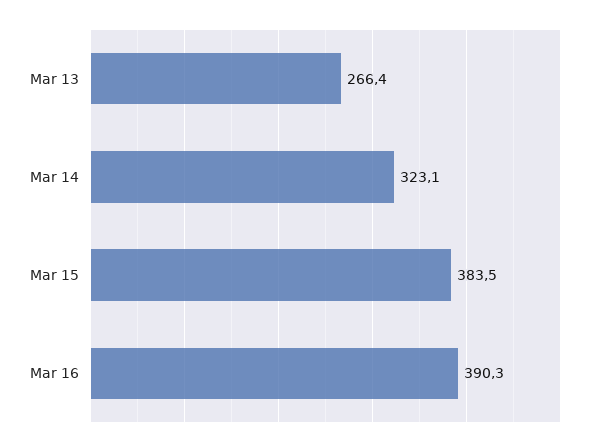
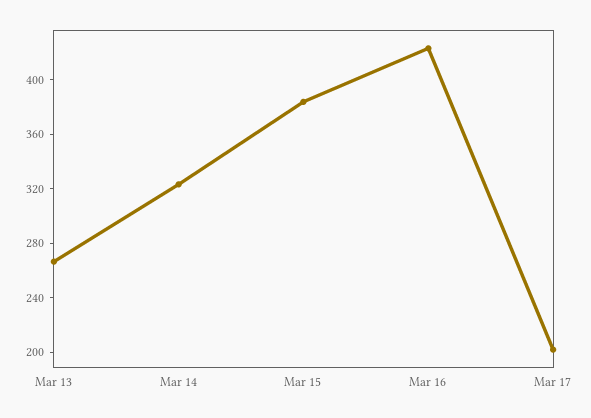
Mar 16: 390.3 -> 420
Mar 17: none -> 200

